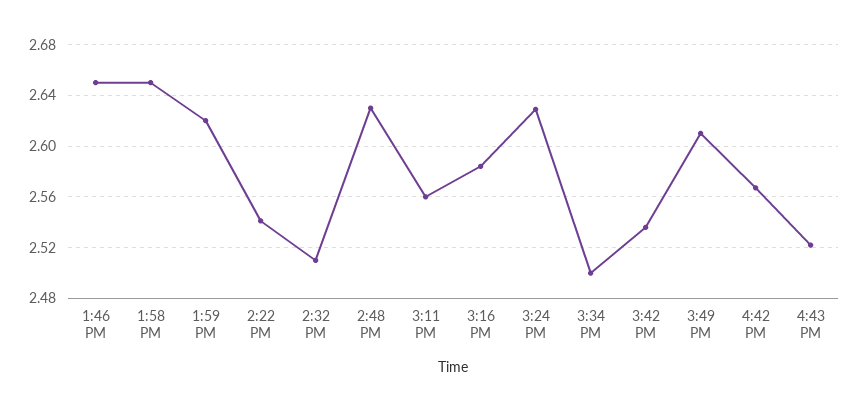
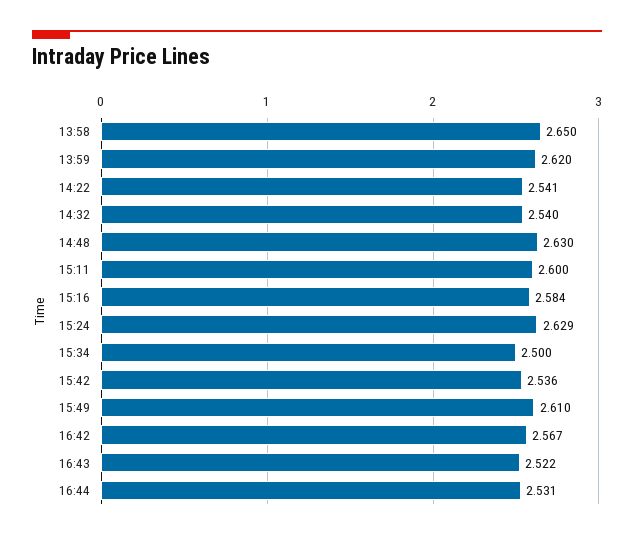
1:46 PM: 2.65 -> none
2:32 PM: 2.51 -> 2.54
3:11 PM: 2.56 -> 2.6
16:44: none -> 2.531

